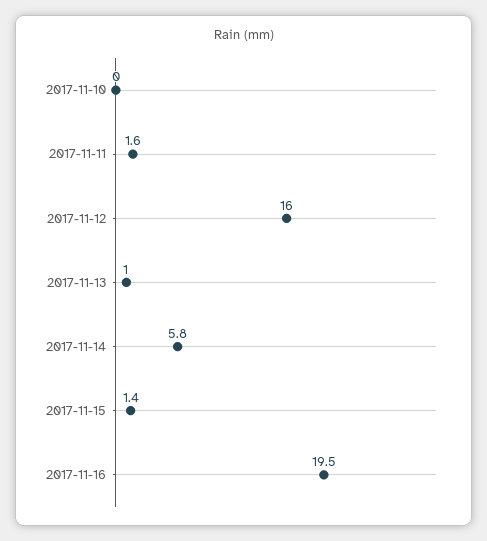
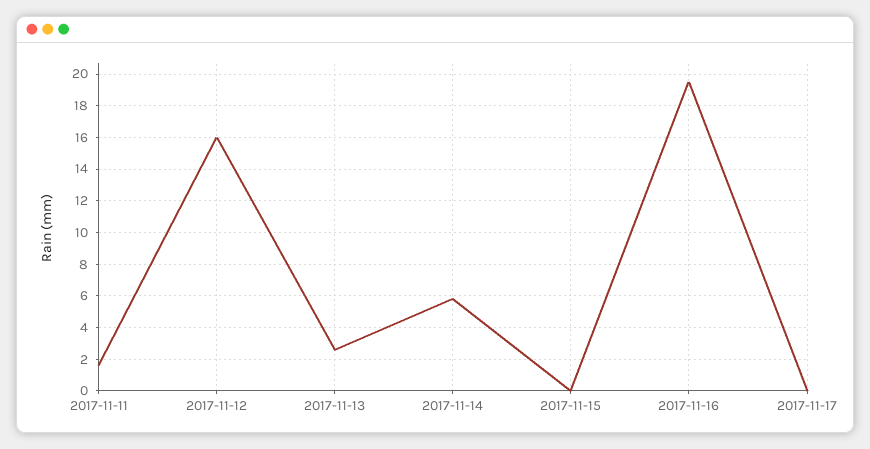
2017-11-10: 0 -> none
2017-11-13: 1 -> 2.5
2017-11-15: 1.4 -> 0
2017-11-17: none -> 0

